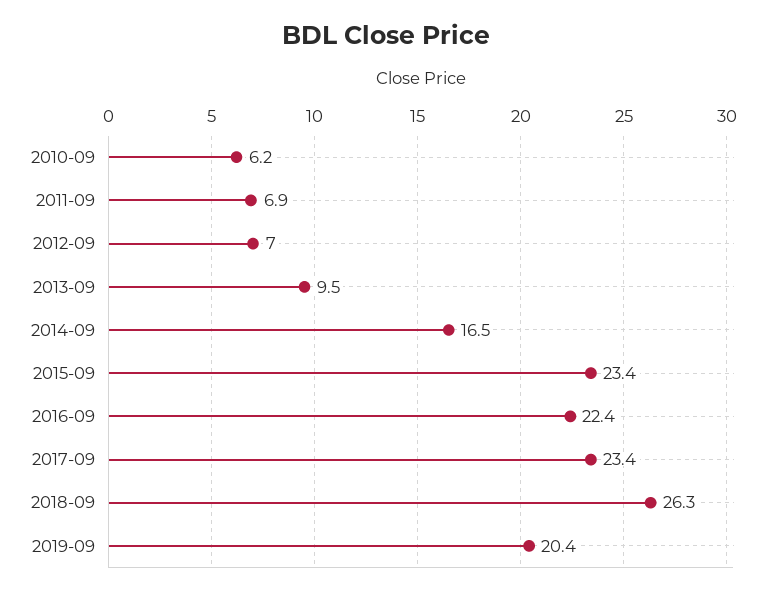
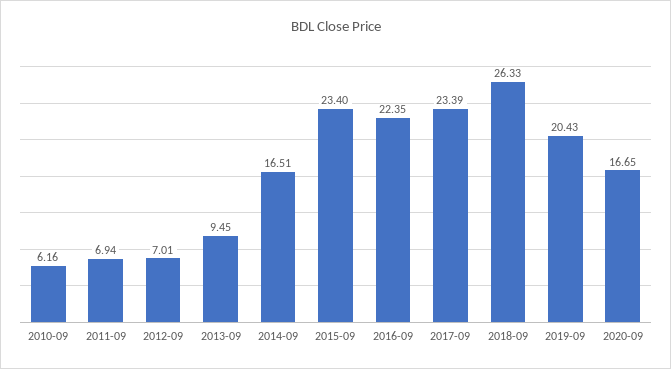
2020-09: none -> 16.65

